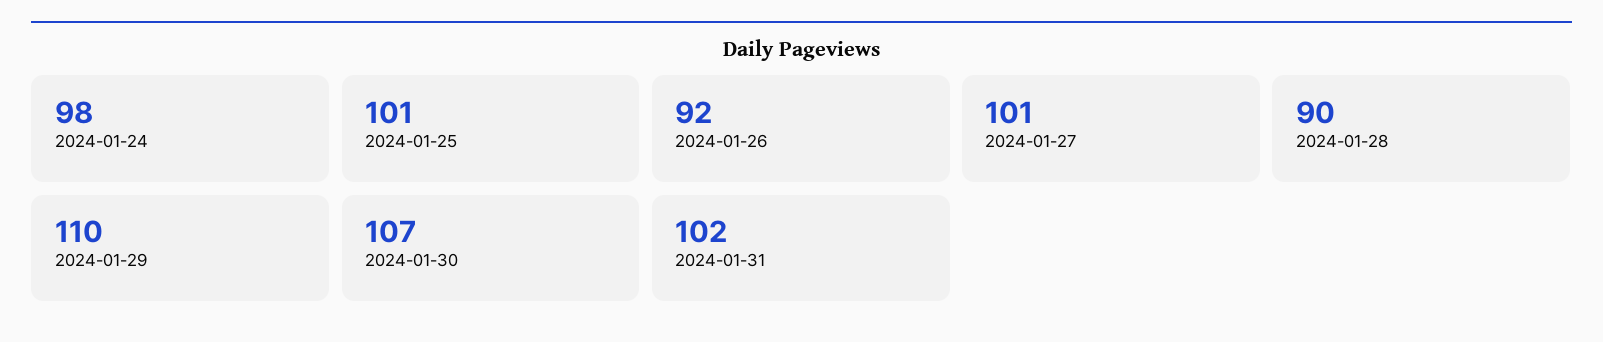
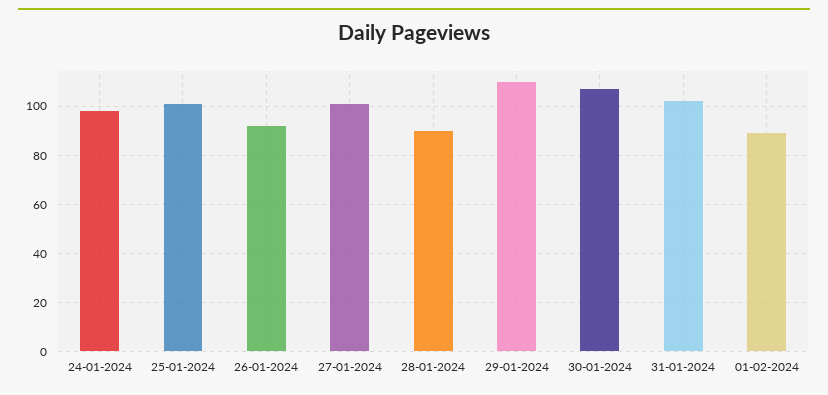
01-02-2024: none -> 90

